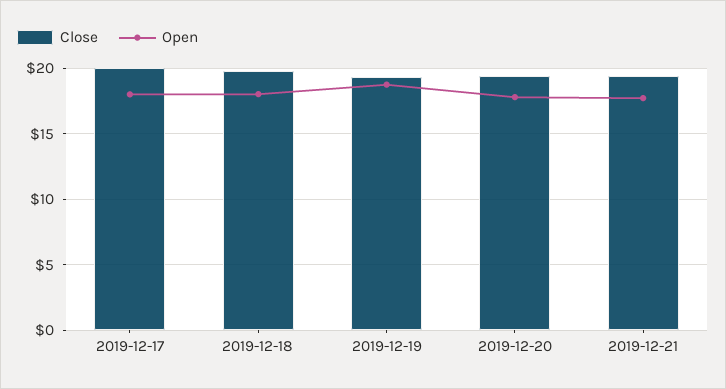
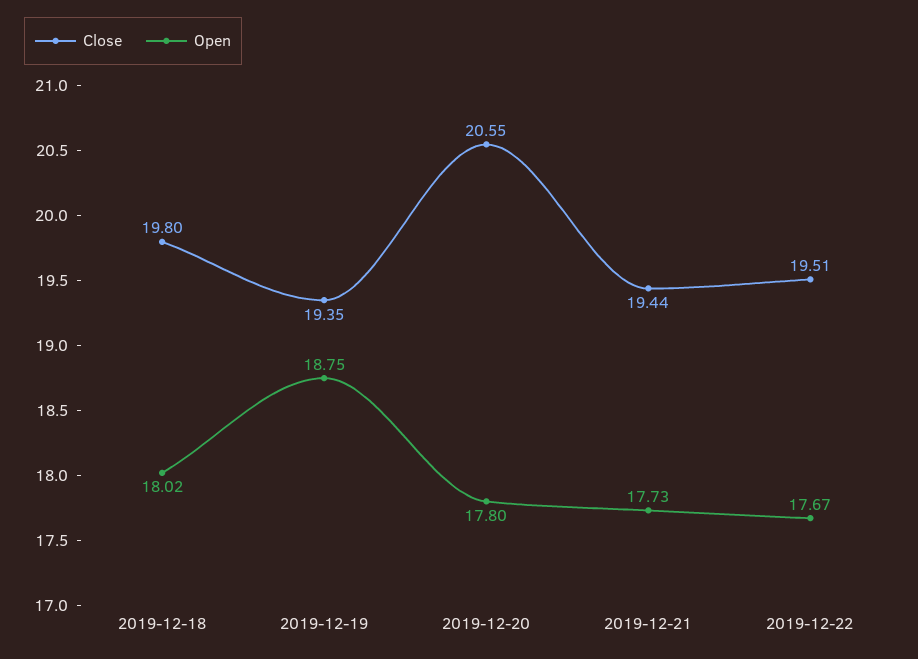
Close, 2019-12-17: 20 -> none
Open, 2019-12-17: 18 -> none
Close, 2019-12-20: 19.5 -> 20.55
Close, 2019-12-22: none -> 19.51
Open, 2019-12-22: none -> 17.67

